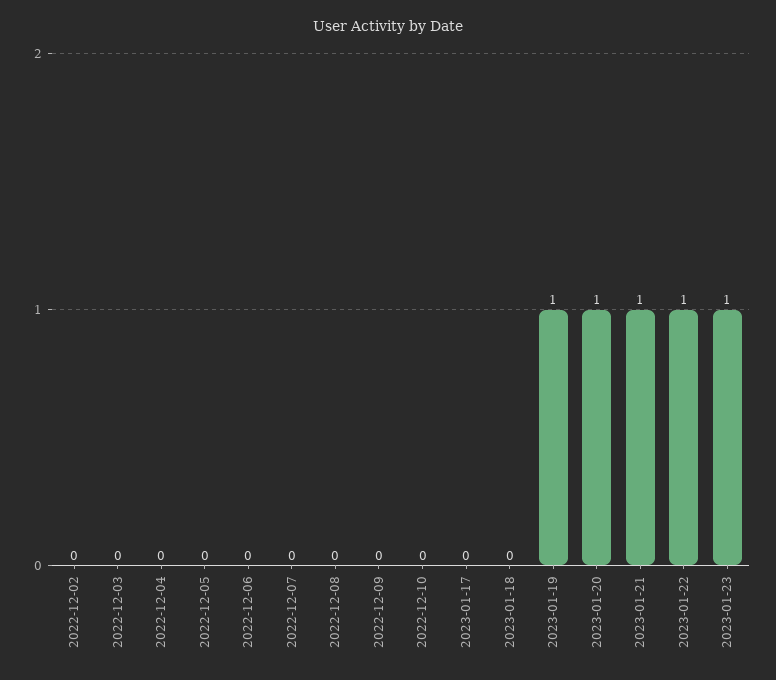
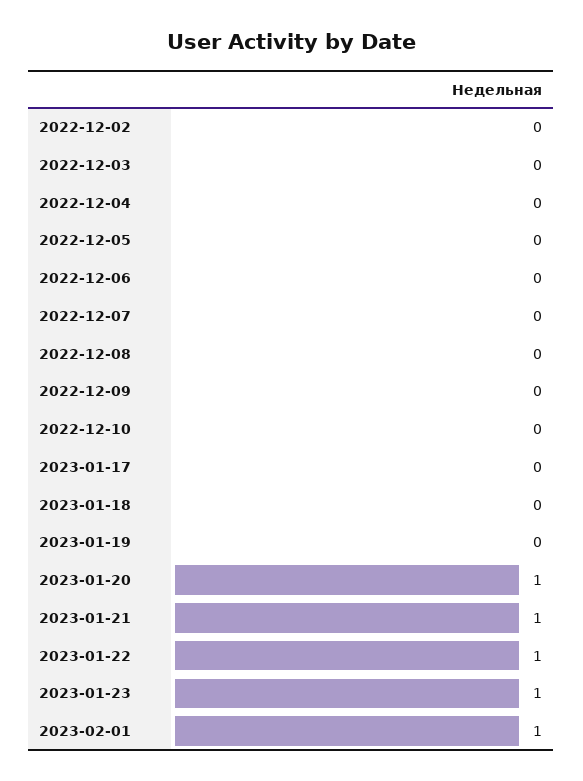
2023-01-19: 1 -> 0
2023-02-01: none -> 1

